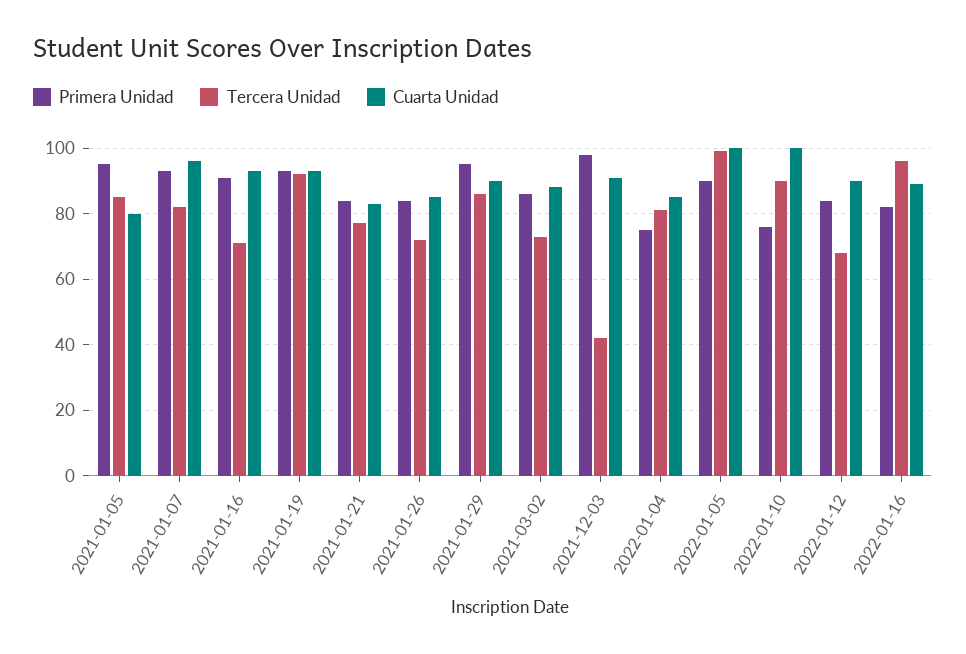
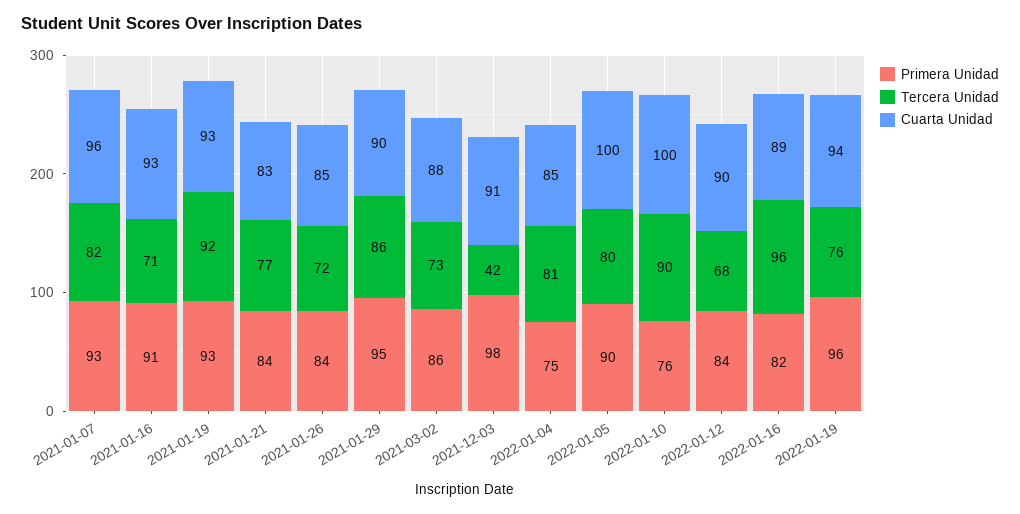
Primera Unidad, 2021-01-05: 95 -> none
Tercera Unidad, 2021-01-05: 85 -> none
Cuarta Unidad, 2021-01-05: 80 -> none
Tercera Unidad, 2022-01-05: 100 -> 80
Primera Unidad, 2022-01-19: none -> 96
Tercera Unidad, 2022-01-19: none -> 76
Cuarta Unidad, 2022-01-19: none -> 94

